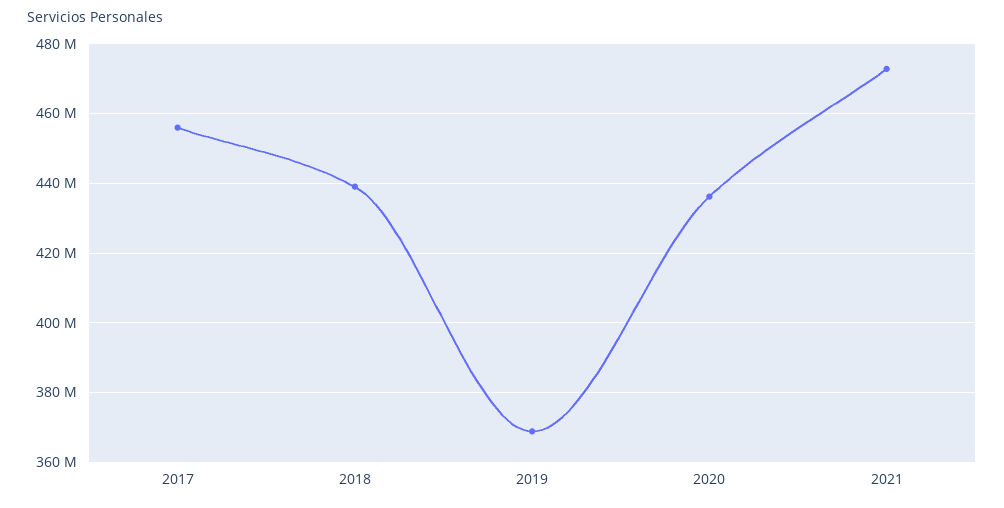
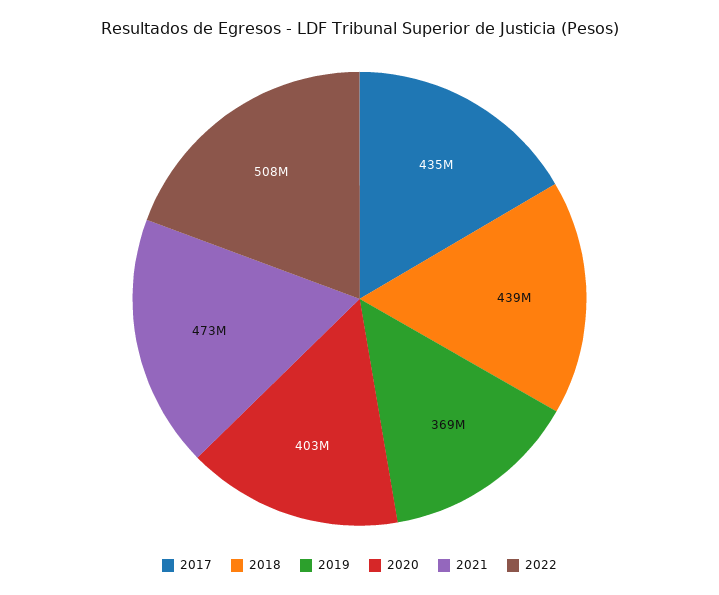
2017: 456000000 -> 435000000
2020: 436000000 -> 403000000
2022: none -> 508000000

